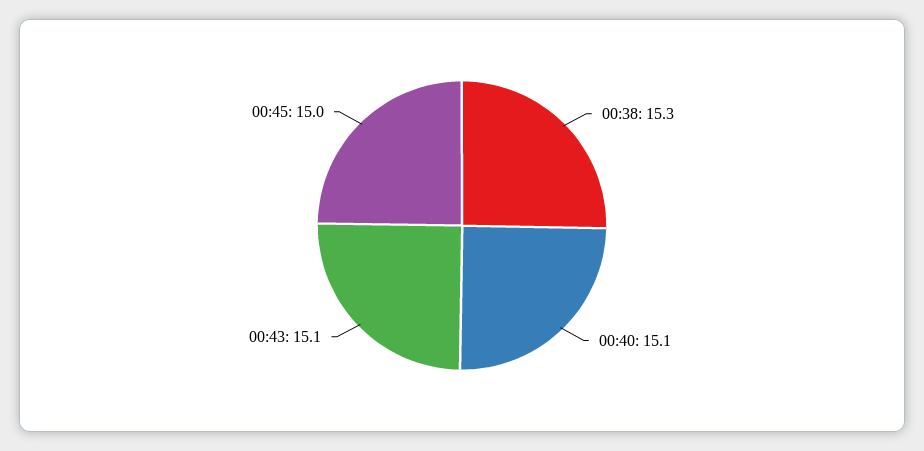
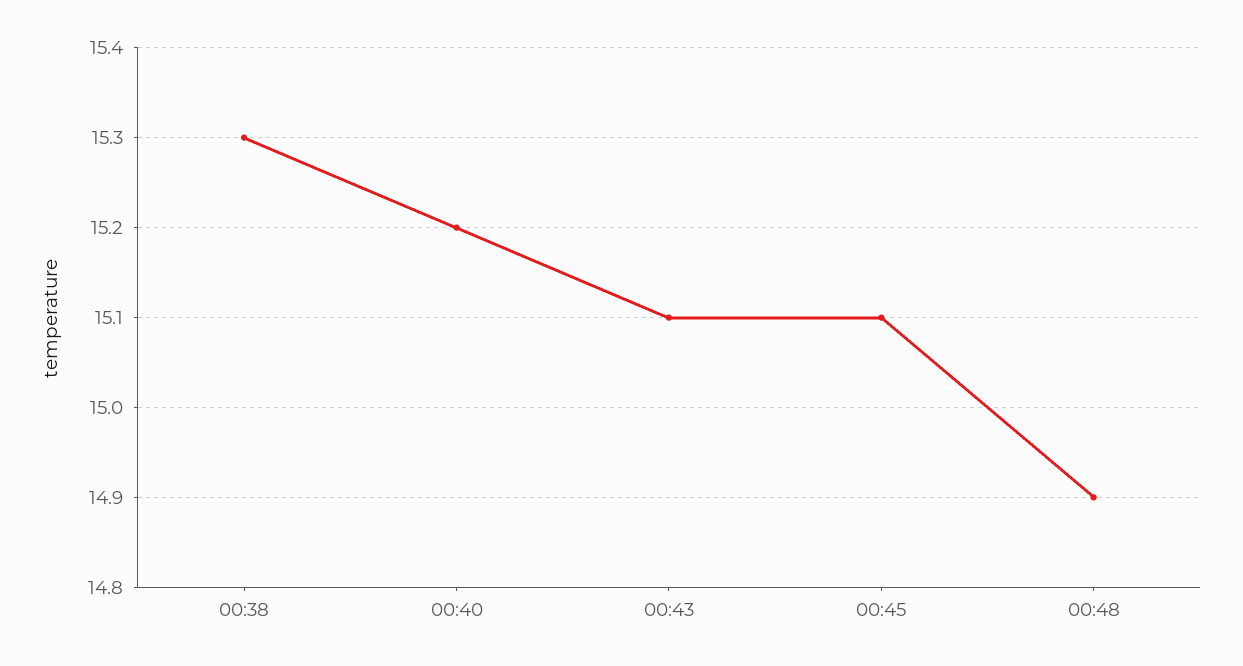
00:40: 15.1 -> 15.2
00:45: 15 -> 15.1
00:48: none -> 14.9

